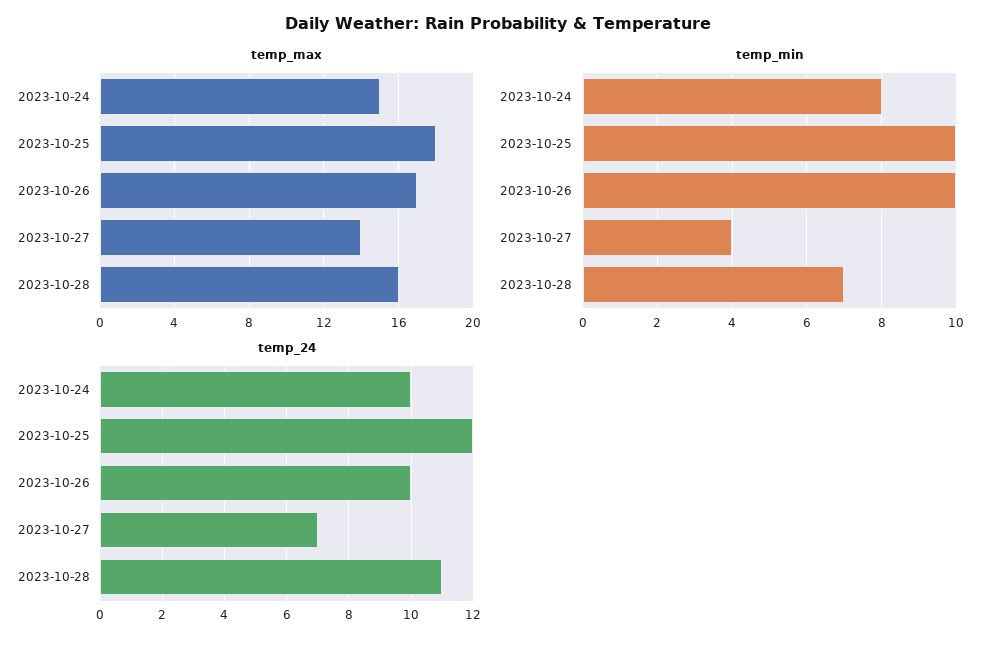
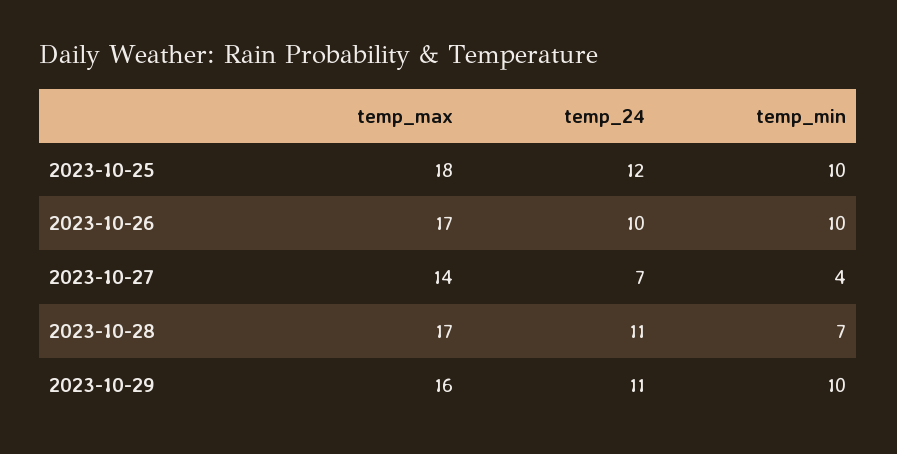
temp_max, 2023-10-24: 15 -> none
temp_max, 2023-10-28: 16 -> 17
temp_min, 2023-10-24: 8 -> none
temp_24, 2023-10-24: 10 -> none
temp_max, 2023-10-29: none -> 16
temp_24, 2023-10-29: none -> 11
temp_min, 2023-10-29: none -> 10

